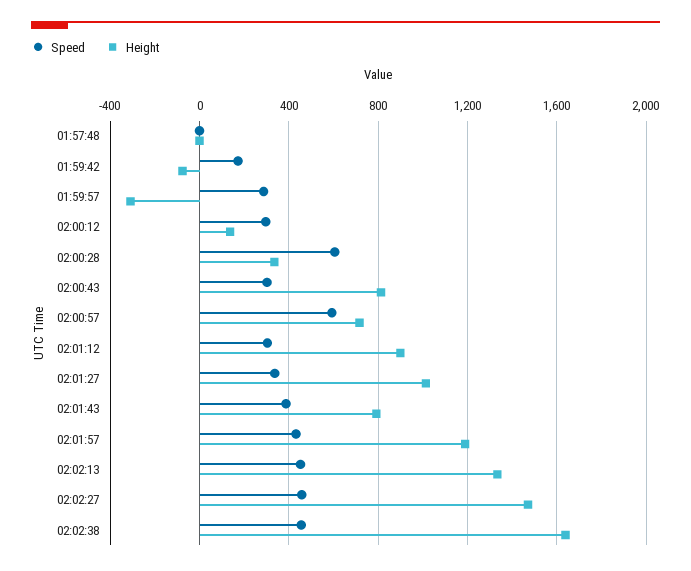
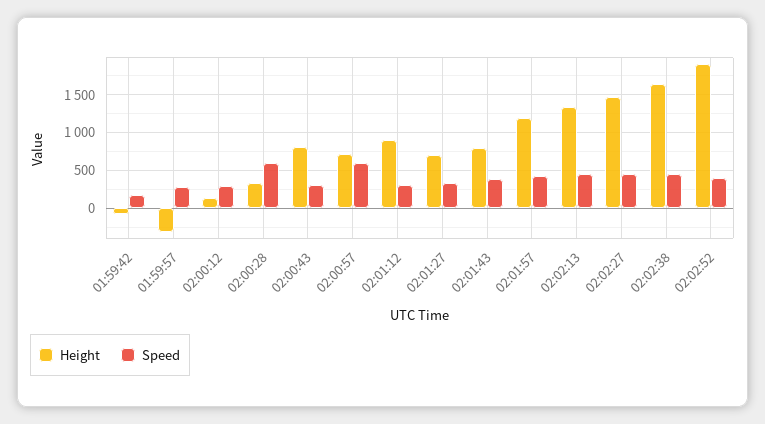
Speed, 01:57:48: 0 -> none
Height, 01:57:48: 0 -> none
Height, 02:01:27: 1000 -> 700
Height, 02:02:52: none -> 1900
Speed, 02:02:52: none -> 400

